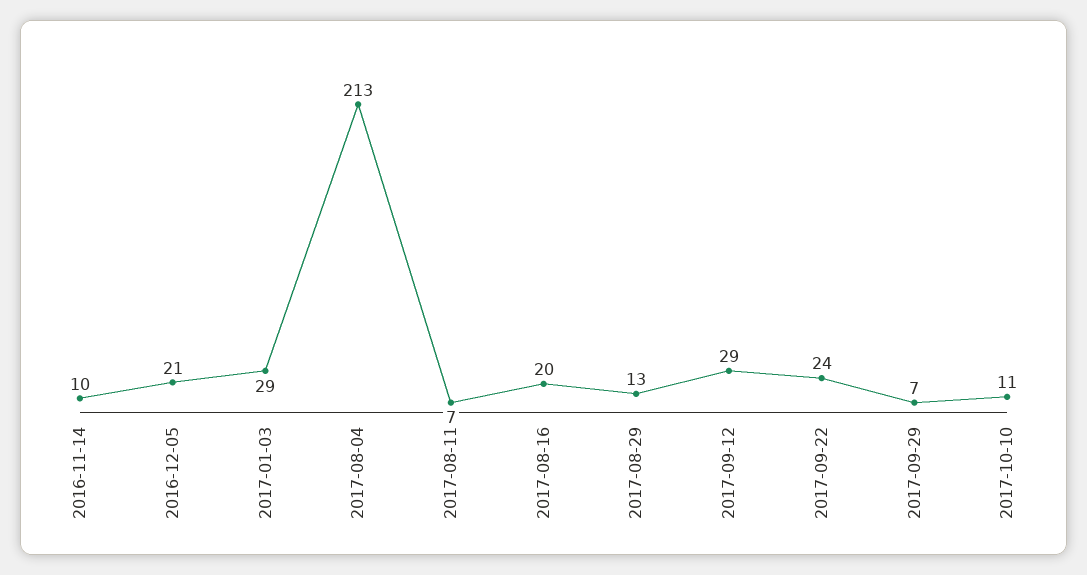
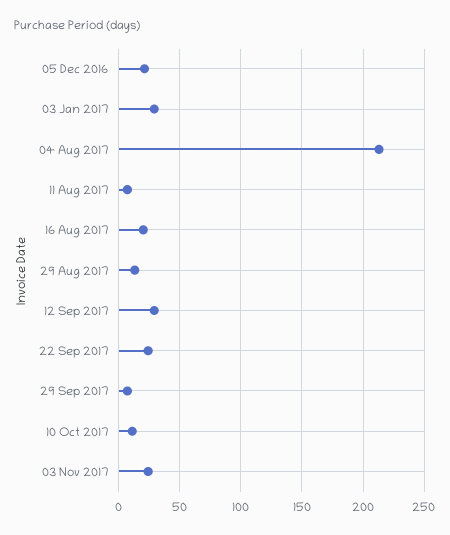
2016-11-14: 10 -> none
03 Nov 2017: none -> 25

